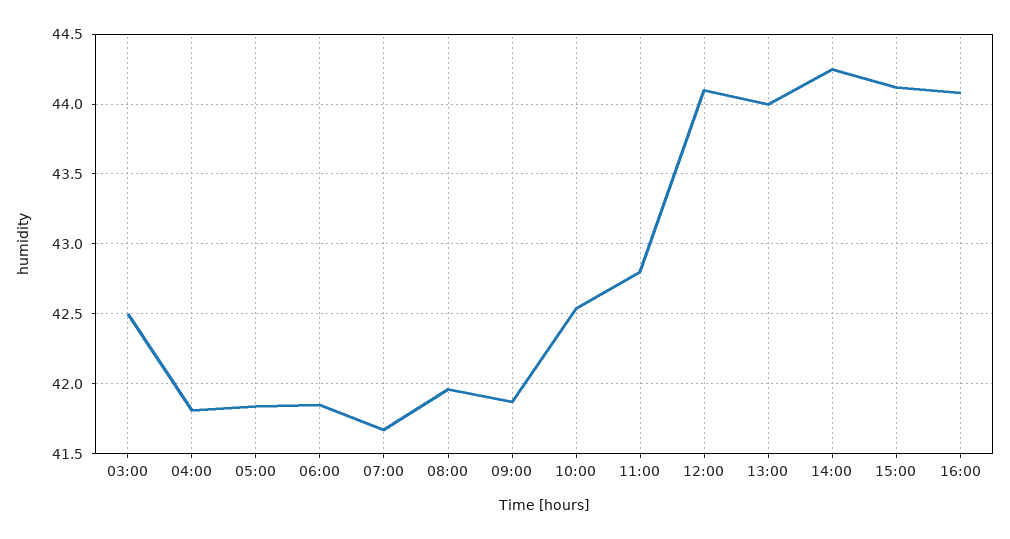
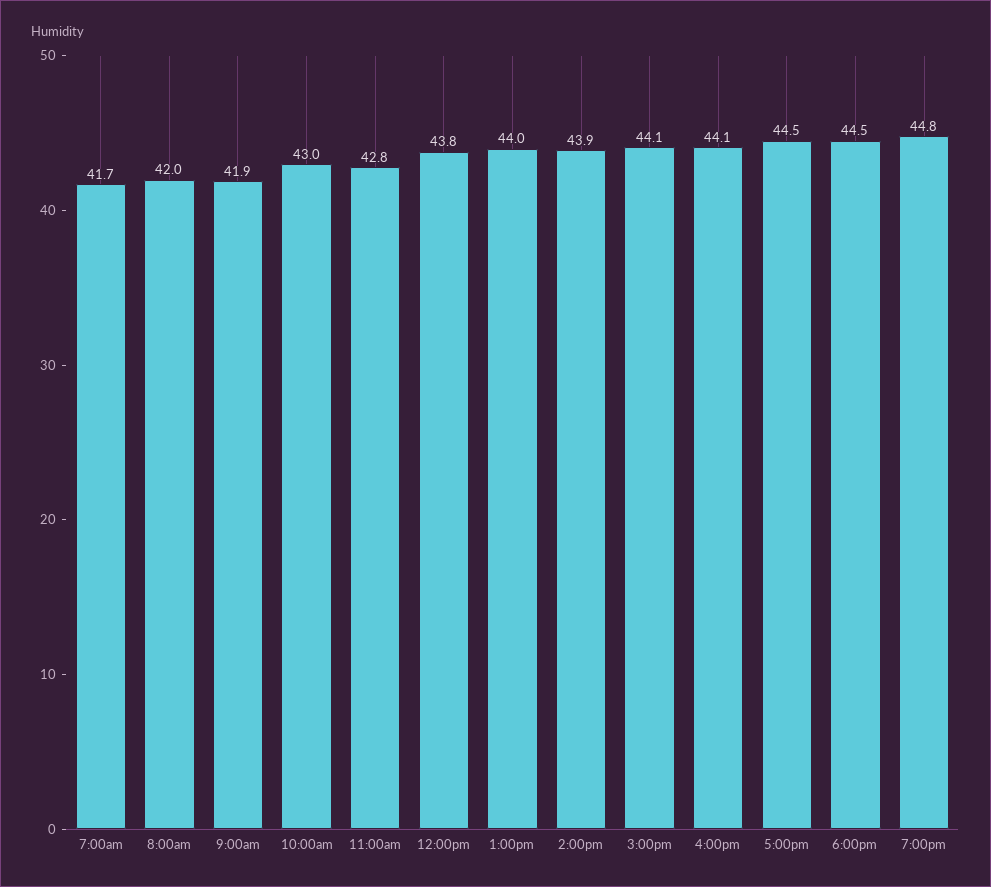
03:00: 42.5 -> none
04:00: 41.8 -> none
05:00: 41.85 -> none
06:00: 41.85 -> none
10:00: 42.55 -> 43
12:00: 44.1 -> 43.8
14:00: 44.25 -> 43.9
5:00pm: none -> 44.5
6:00pm: none -> 44.5
7:00pm: none -> 44.8

